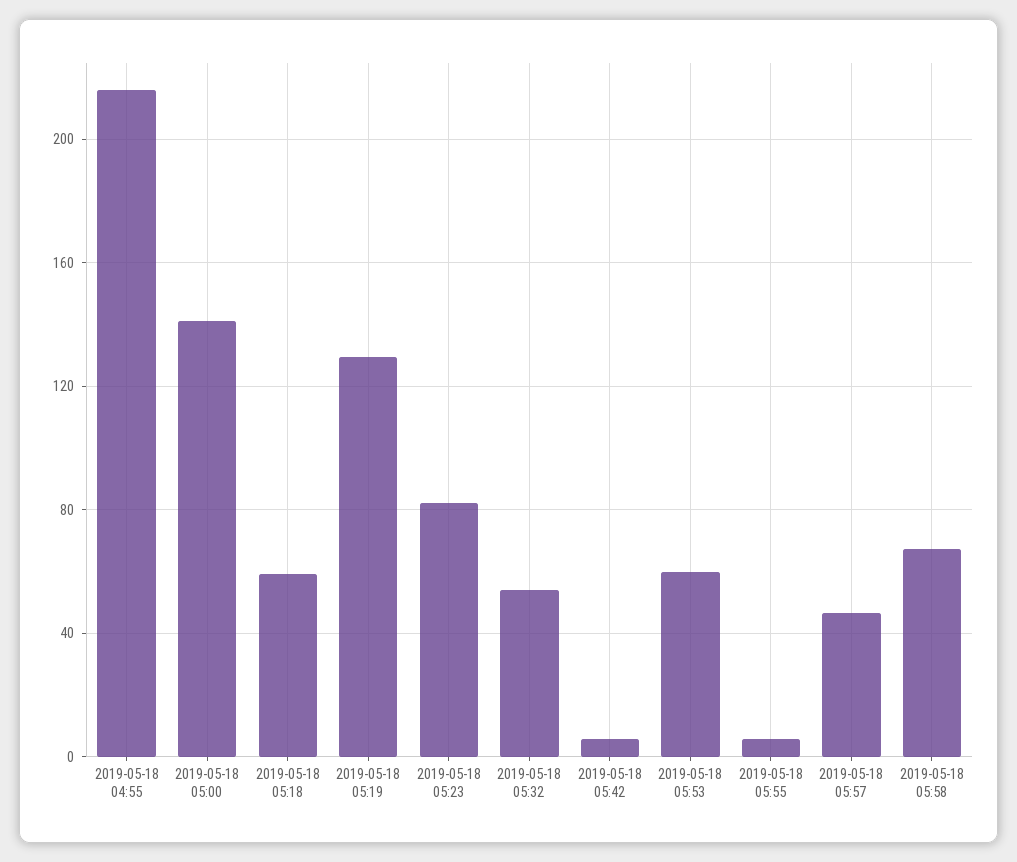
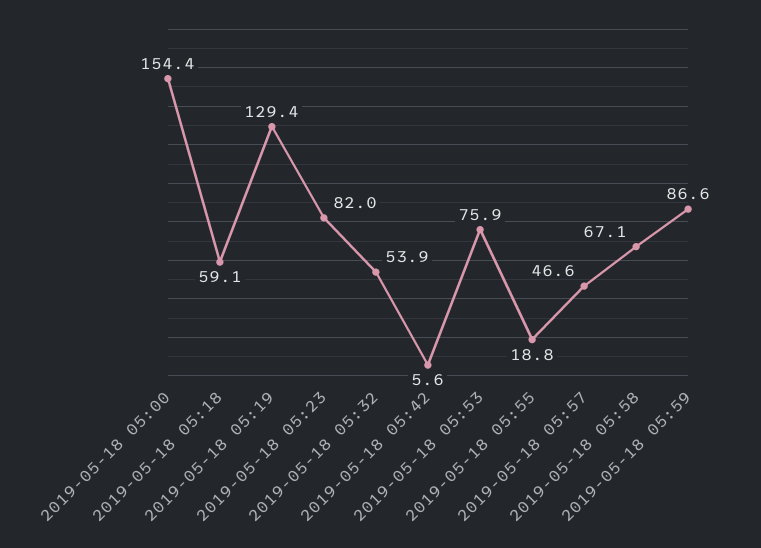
2019-05-18 04:55: 215 -> none
2019-05-18 05:00: 140 -> 154.4
2019-05-18 05:53: 60 -> 75.9
2019-05-18 05:55: 5 -> 18.8
2019-05-18 05:59: none -> 86.6

